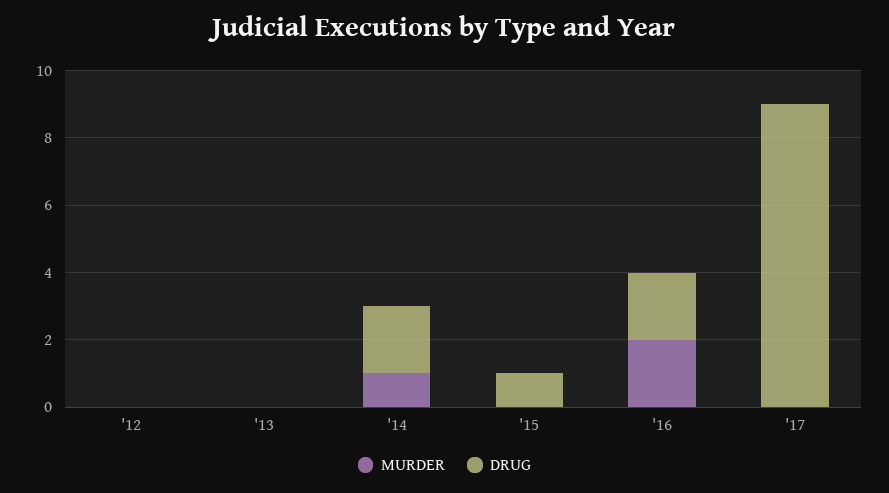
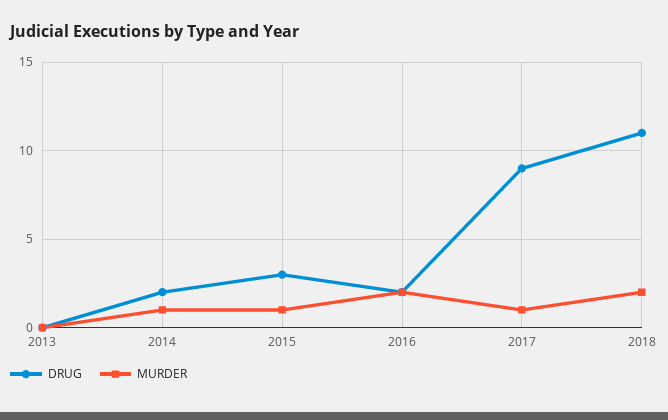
MURDER, '12: 0 -> none
DRUG, '12: 0 -> none
MURDER, '15: 0 -> 1
DRUG, '15: 1 -> 3
MURDER, '17: 0 -> 1
DRUG, 2018: none -> 11
MURDER, 2018: none -> 2

